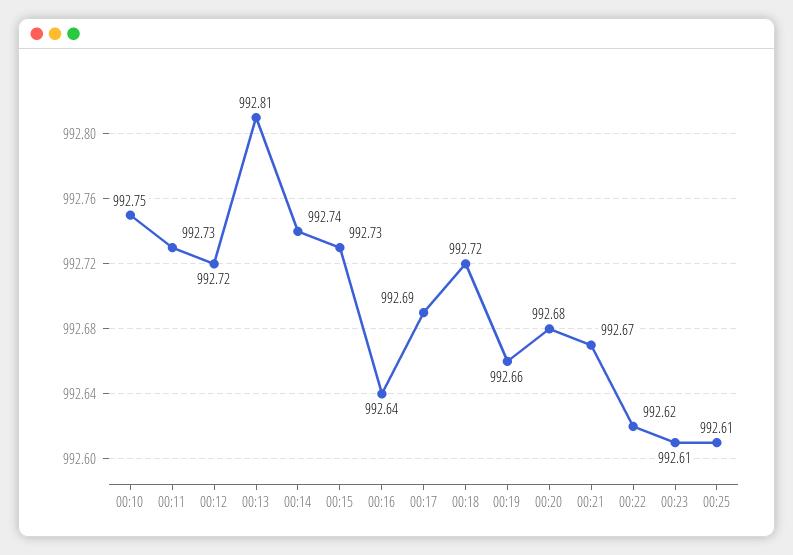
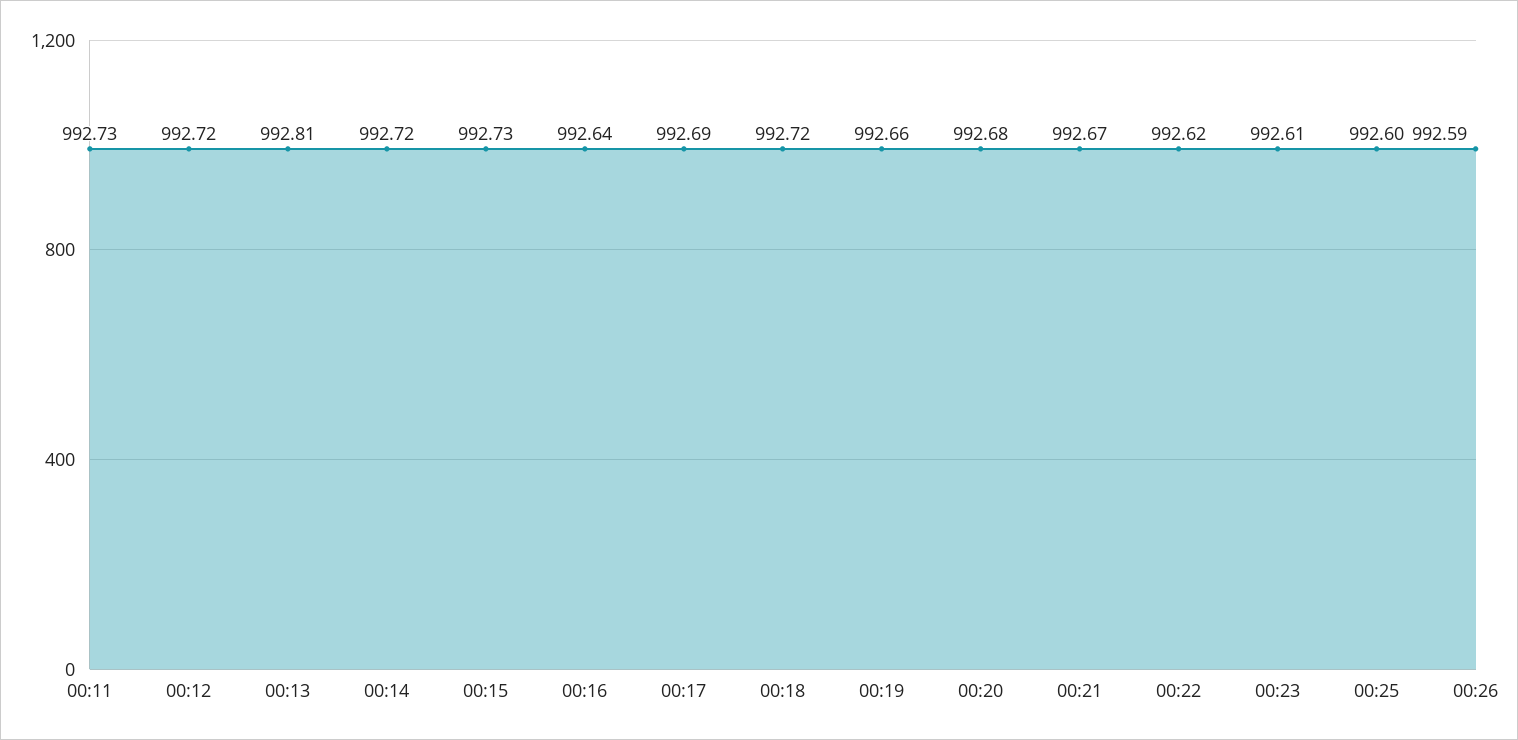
00:10: 992.75 -> none
00:14: 992.74 -> 992.72
00:25: 992.61 -> 992.6
00:26: none -> 992.59

